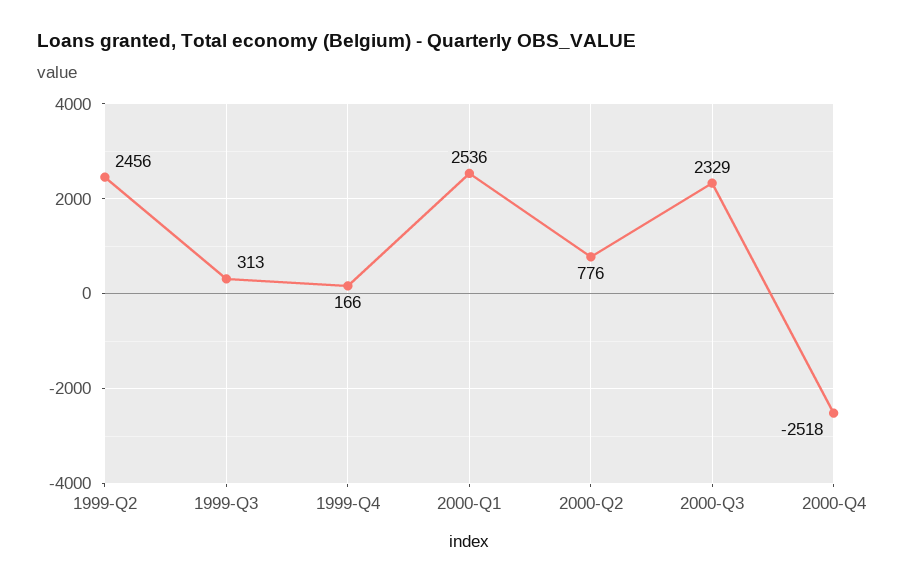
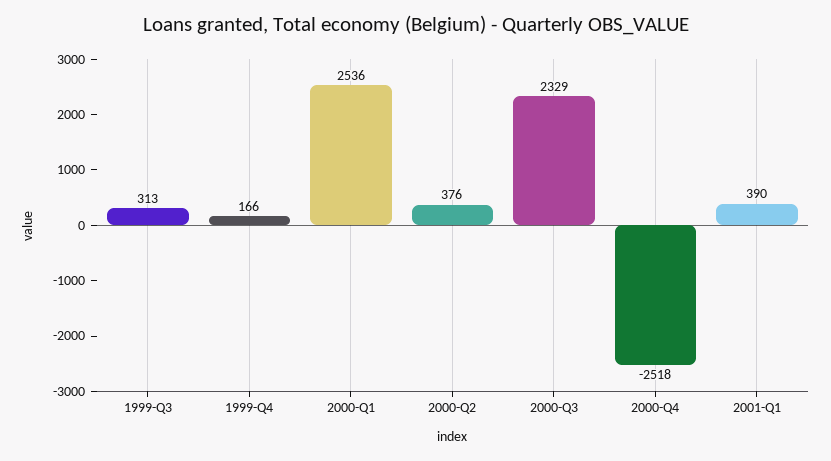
1999-Q2: 2456 -> none
2000-Q2: 776 -> 376
2001-Q1: none -> 390

